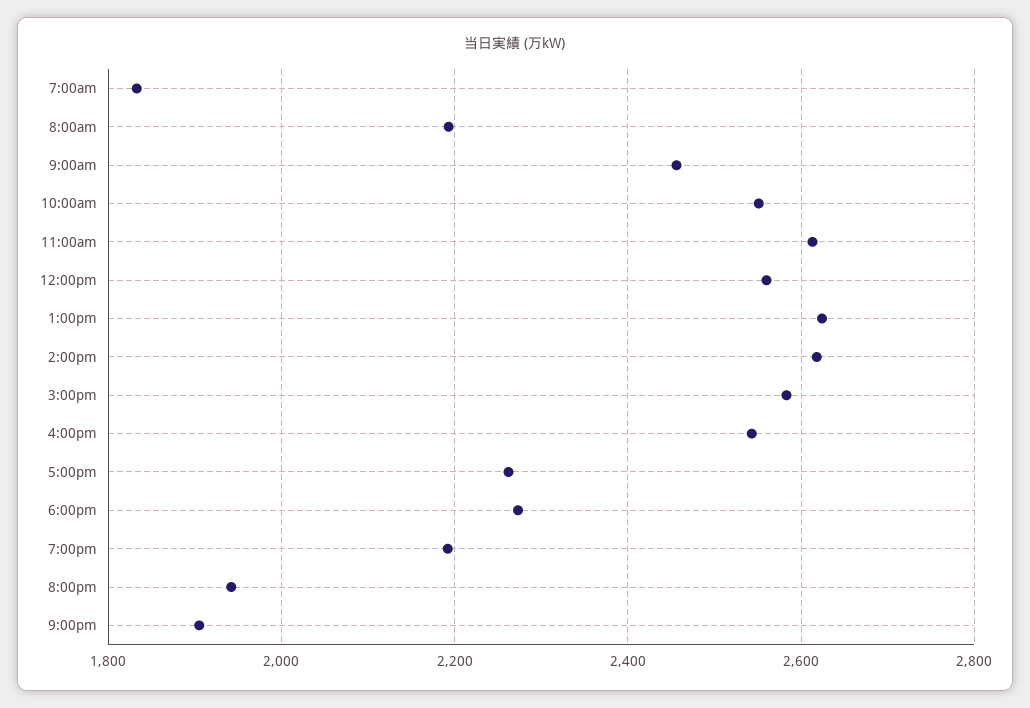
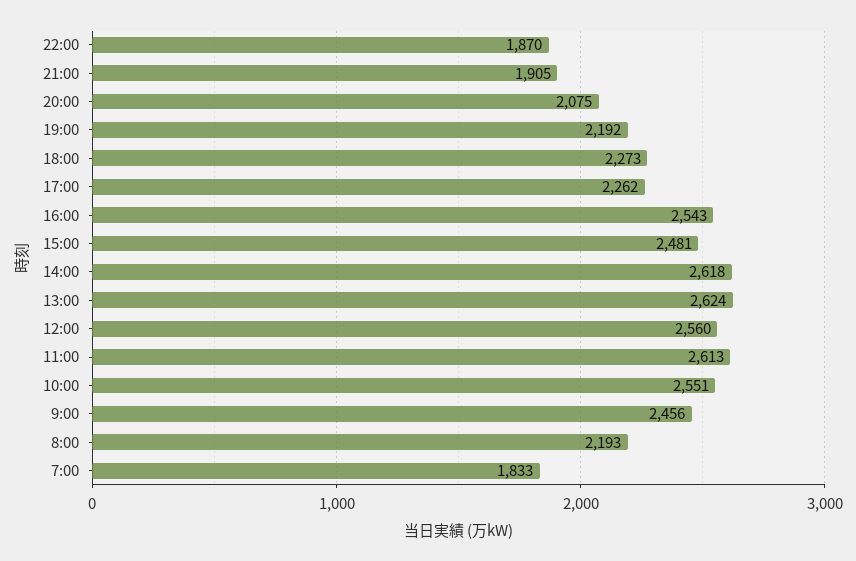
3:00pm: 2580 -> 2481
8:00pm: 1940 -> 2075
22:00: none -> 1870

